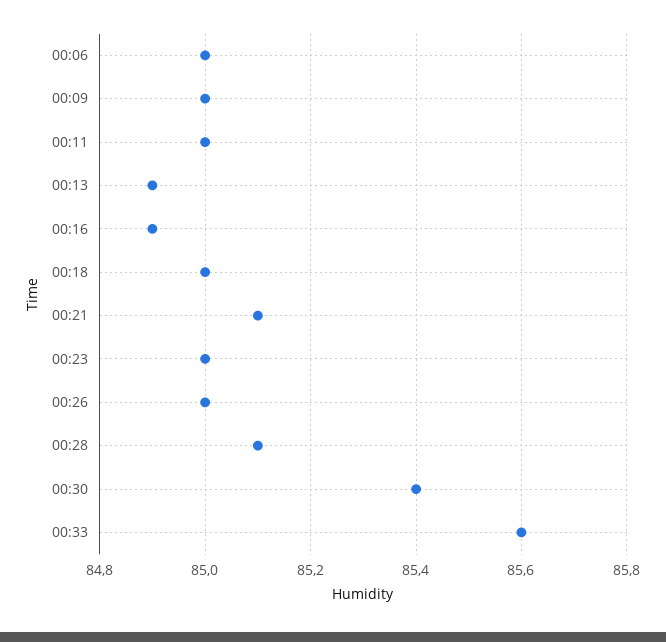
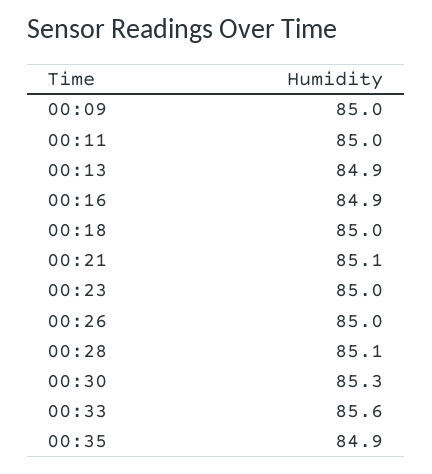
00:06: 85 -> none
00:30: 85.4 -> 85.3
00:35: none -> 84.9

